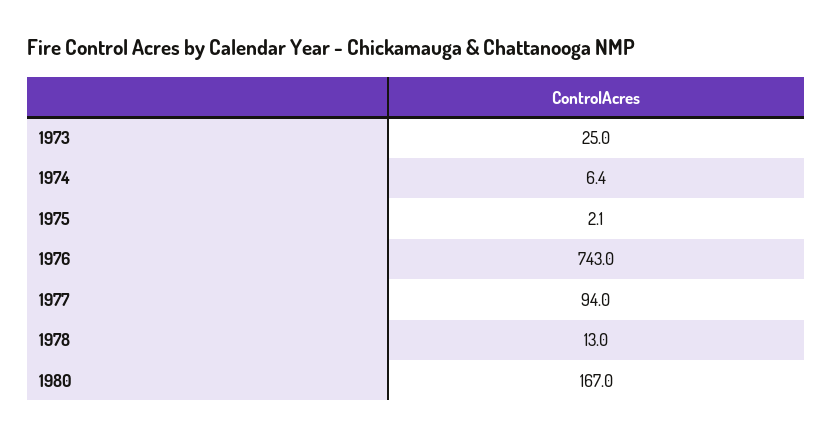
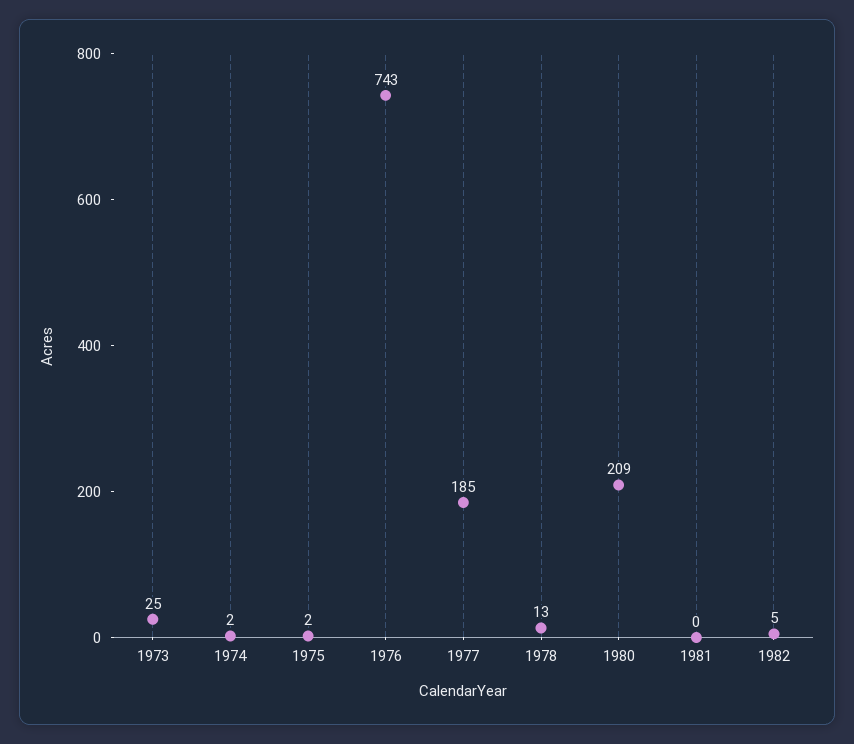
1974: 6.4 -> 2
1977: 94 -> 185
1980: 167 -> 209
1981: none -> 0
1982: none -> 5

